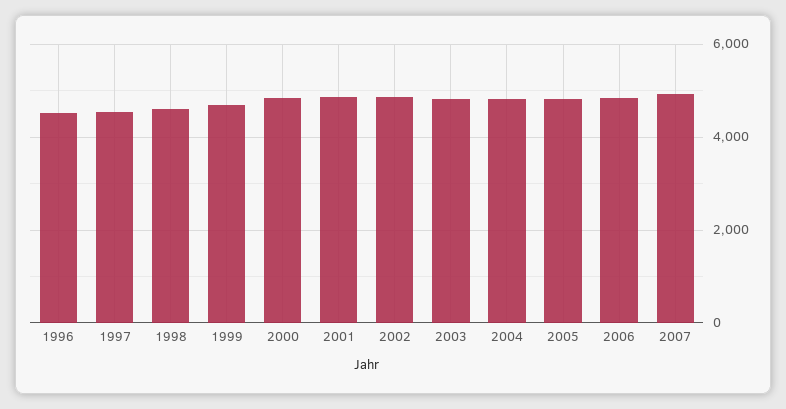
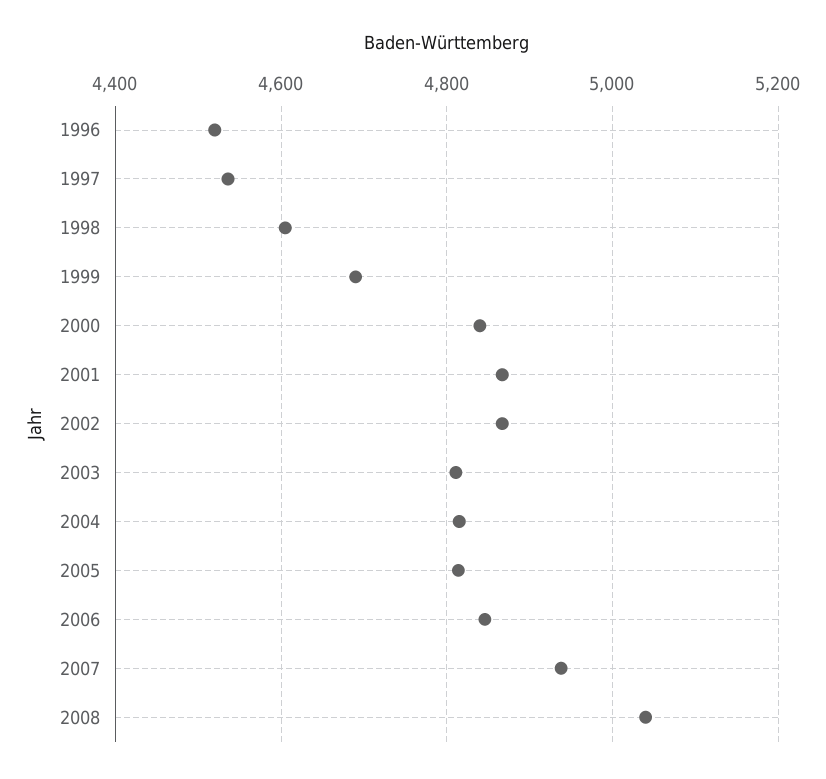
2008: none -> 5040

